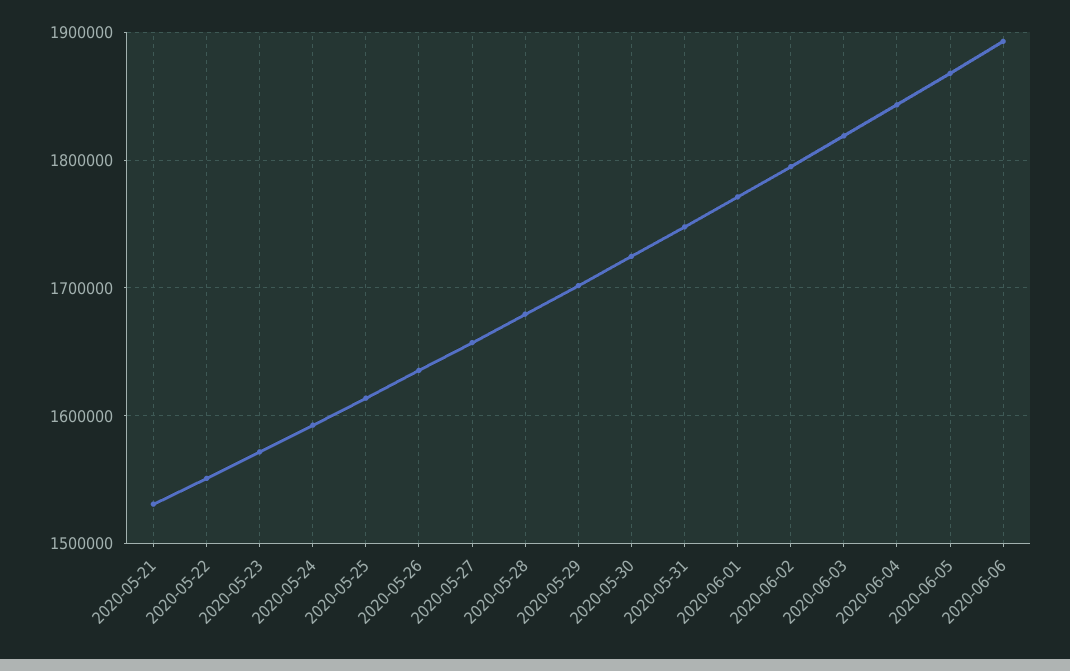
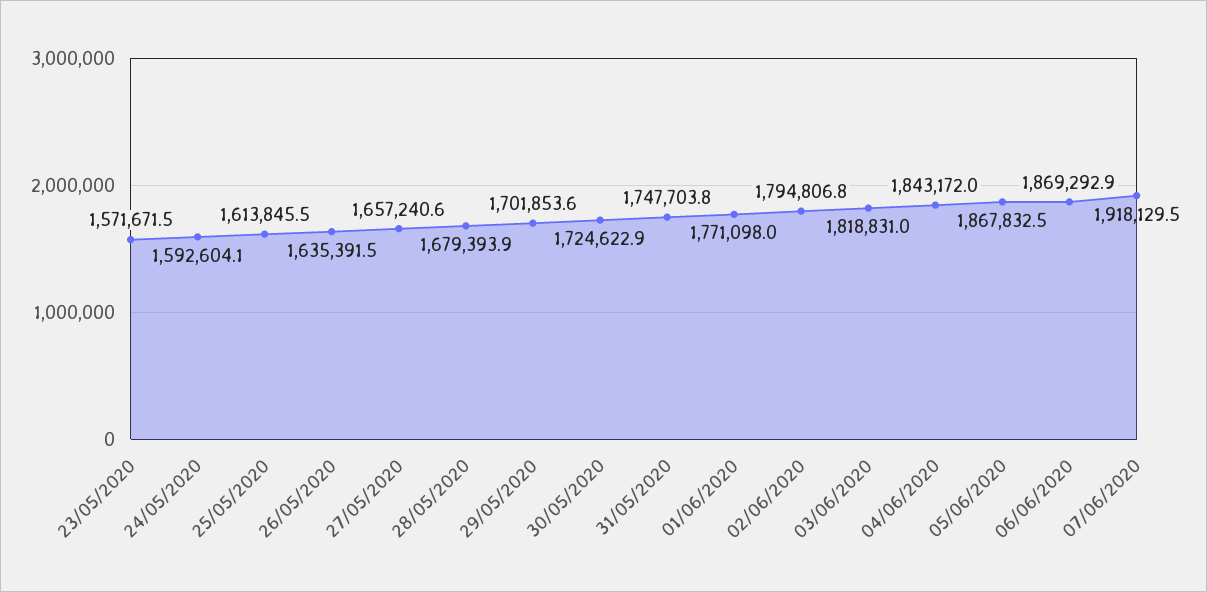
2020-05-21: 1530000 -> none
2020-05-22: 1550000 -> none
2020-06-06: 1890000 -> 1869292.9
07/06/2020: none -> 1918129.5

